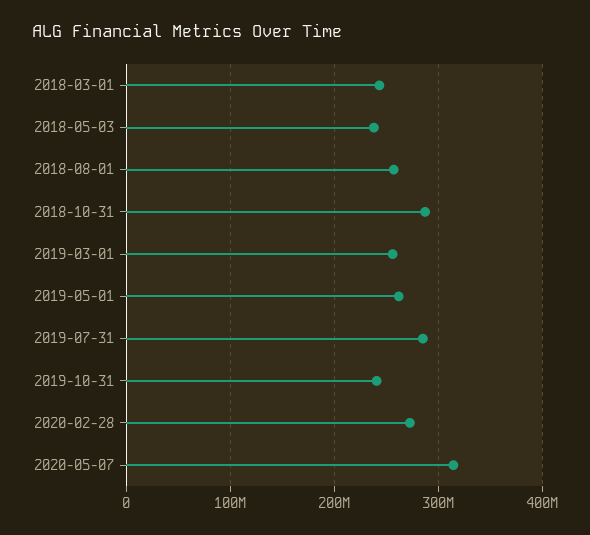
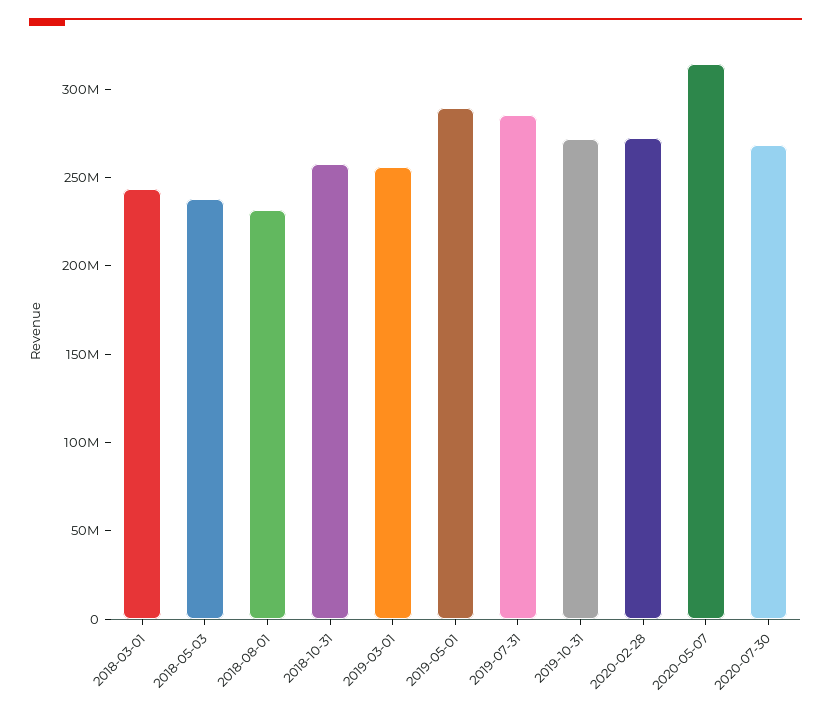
2018-08-01: 260000000 -> 230000000
2018-10-31: 290000000 -> 260000000
2019-05-01: 260000000 -> 290000000
2019-10-31: 240000000 -> 270000000
2020-07-30: none -> 270000000

